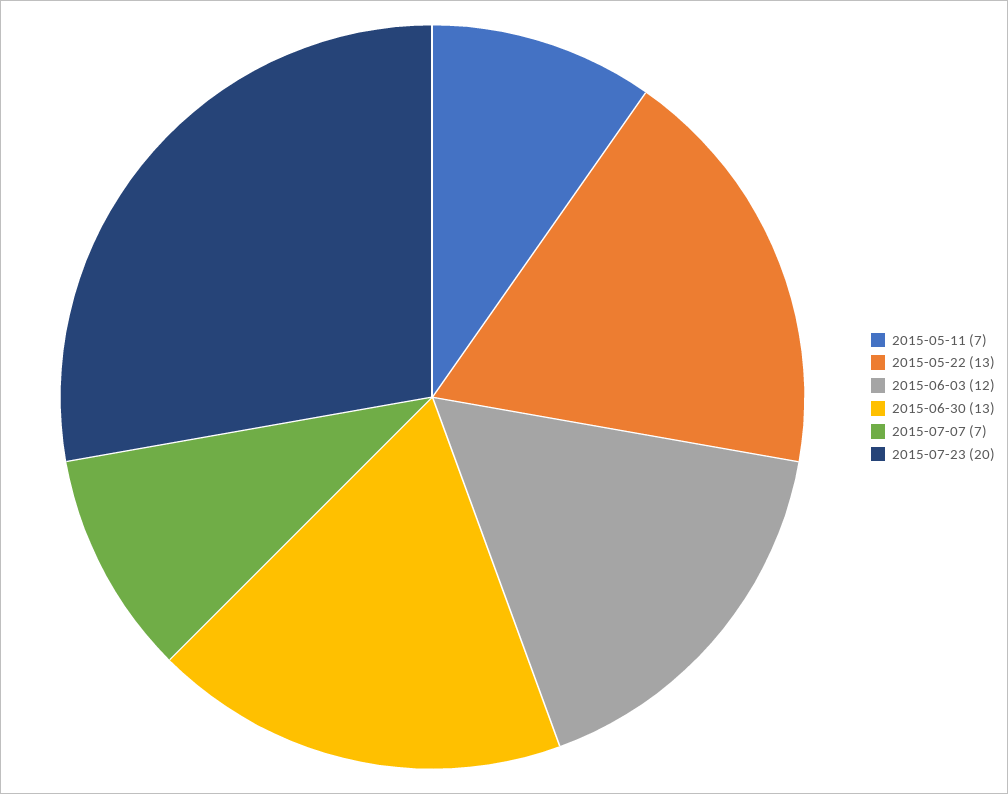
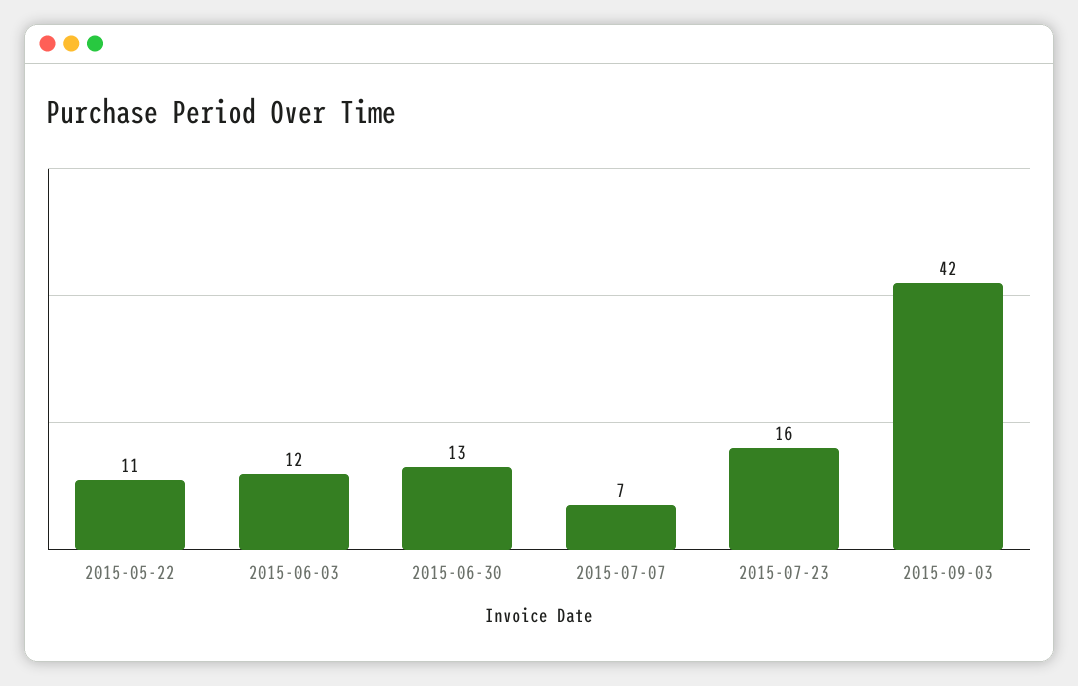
2015-05-11: 7 -> none
2015-05-22: 13 -> 11
2015-07-23: 20 -> 16
2015-09-03: none -> 42

